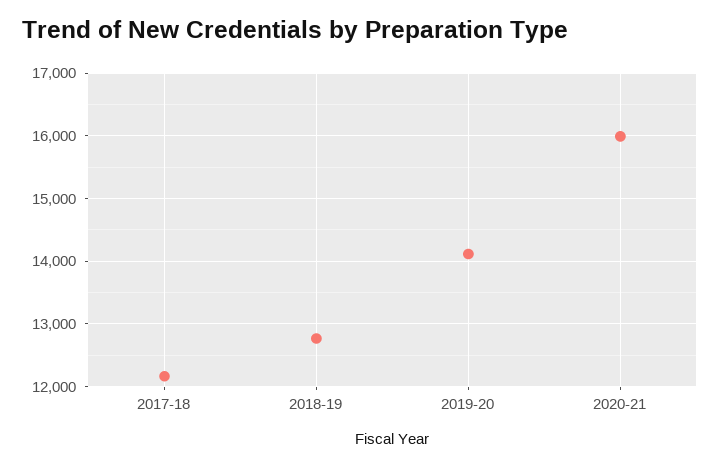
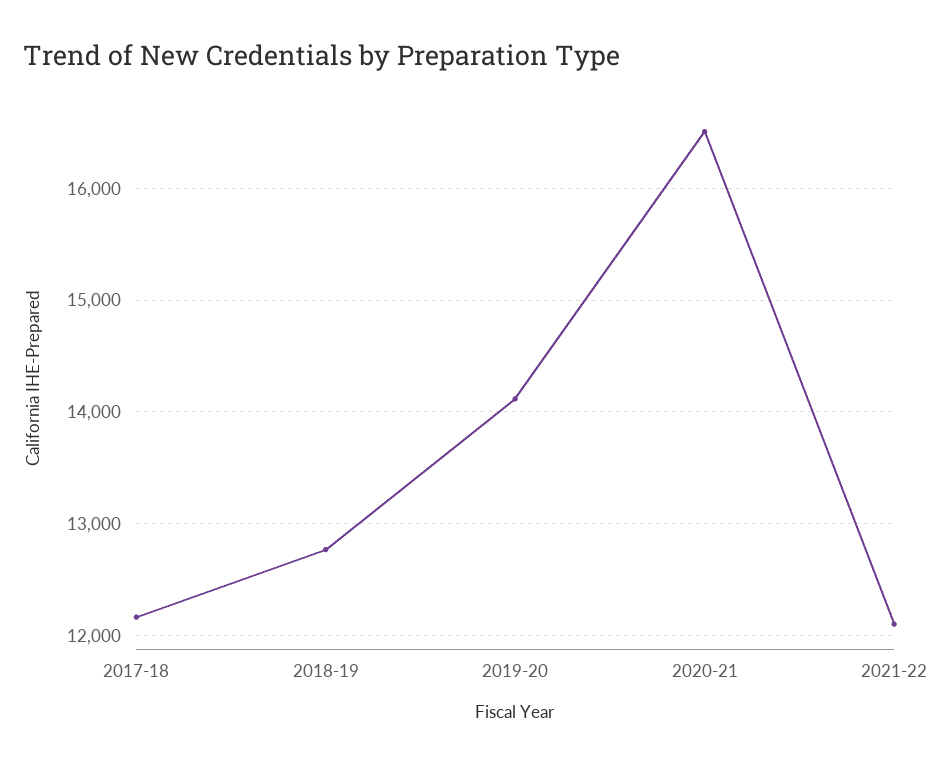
2020-21: 16000 -> 16500
2021-22: none -> 12100

